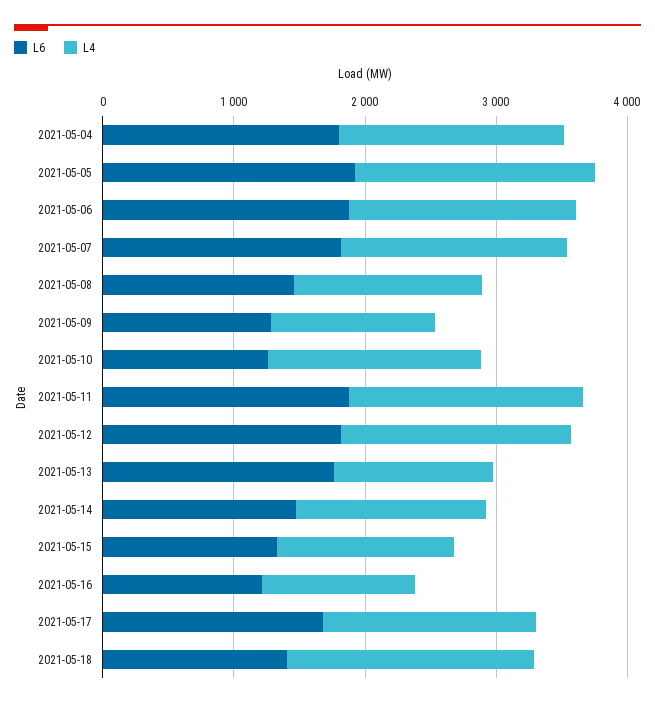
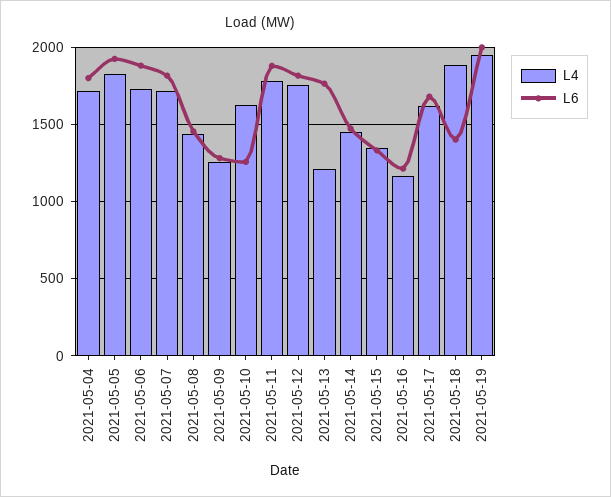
L4, 2021-05-19: none -> 1950
L6, 2021-05-19: none -> 2000

